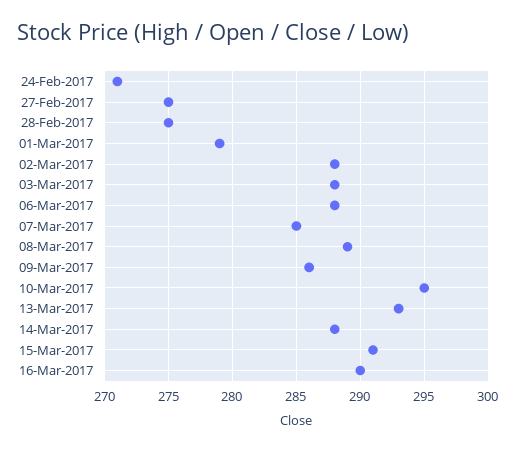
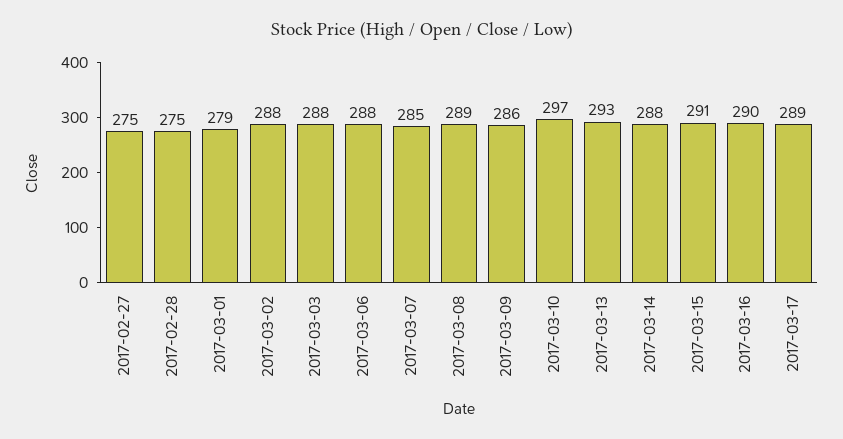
24-Feb-2017: 271 -> none
10-Mar-2017: 295 -> 297
2017-03-17: none -> 289

